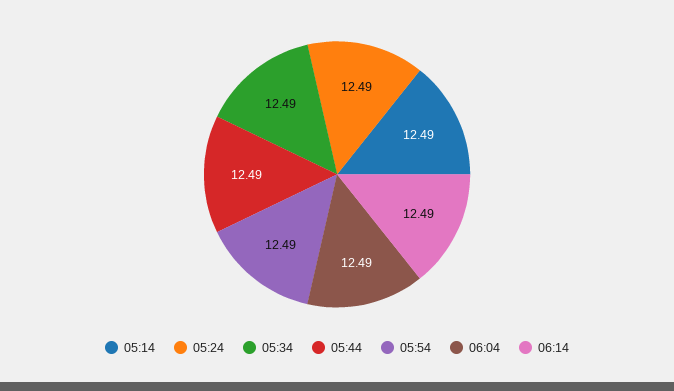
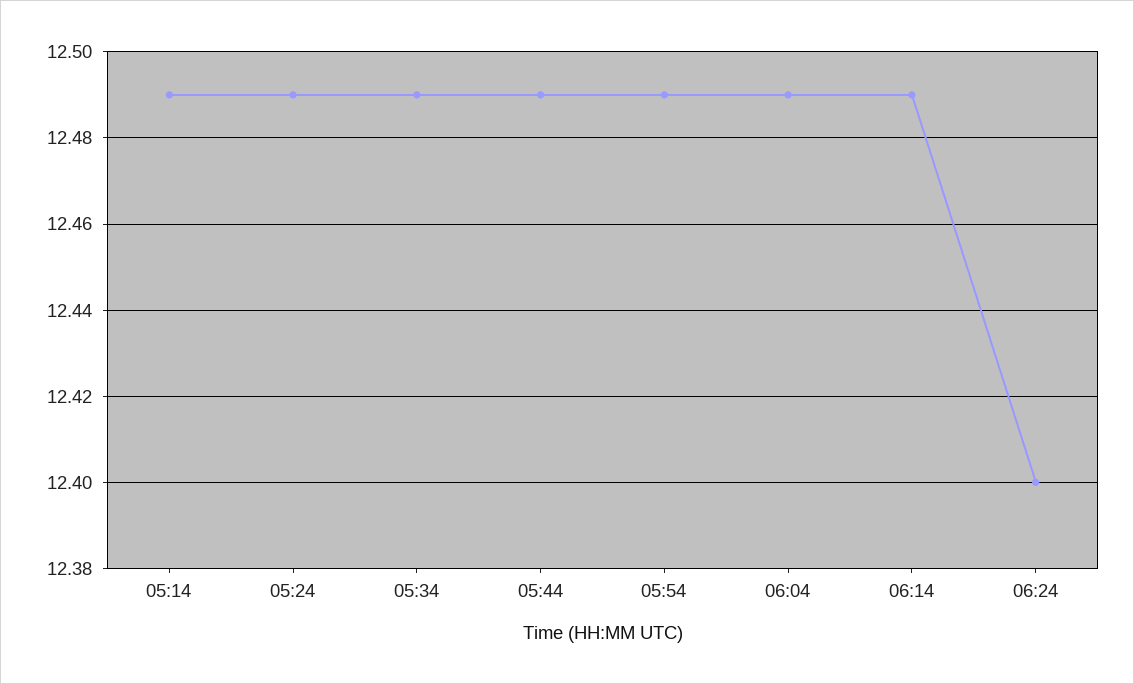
06:24: none -> 12.4

